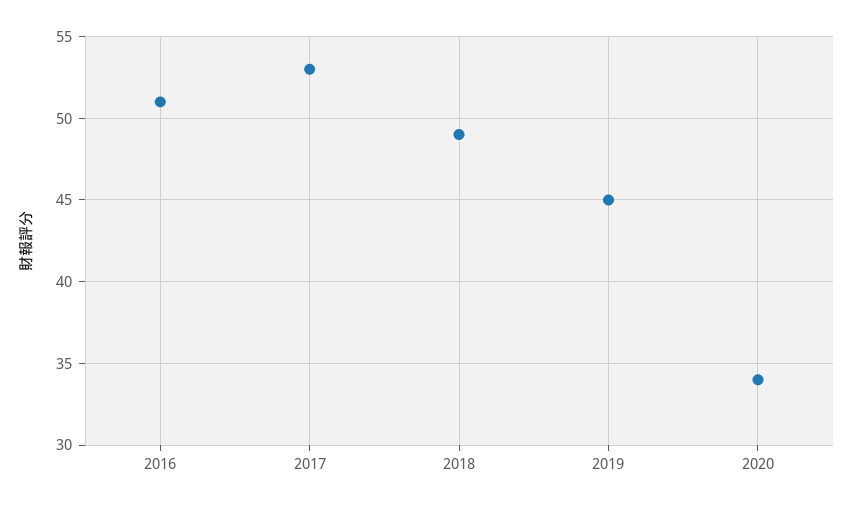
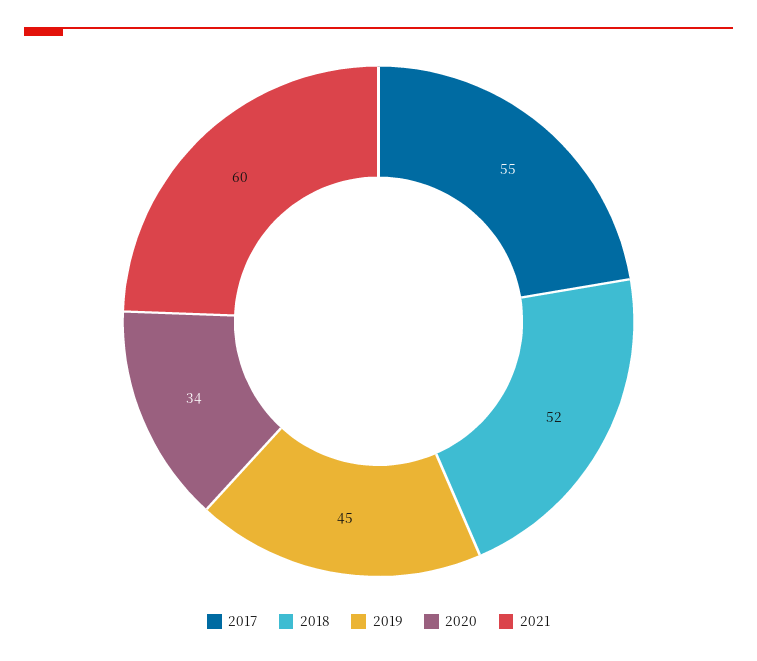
2016: 51 -> none
2017: 53 -> 55
2018: 49 -> 52
2021: none -> 60

